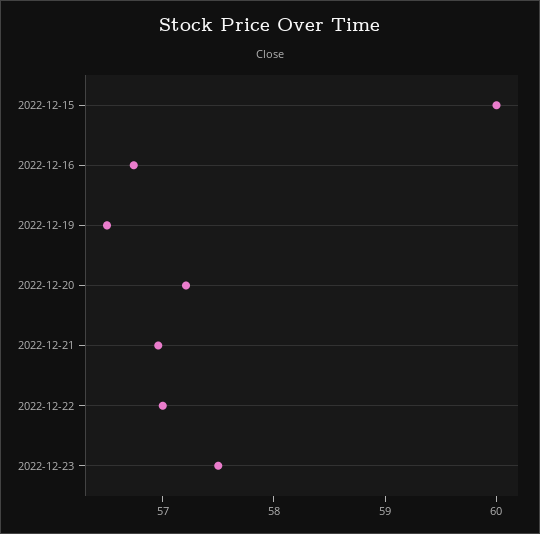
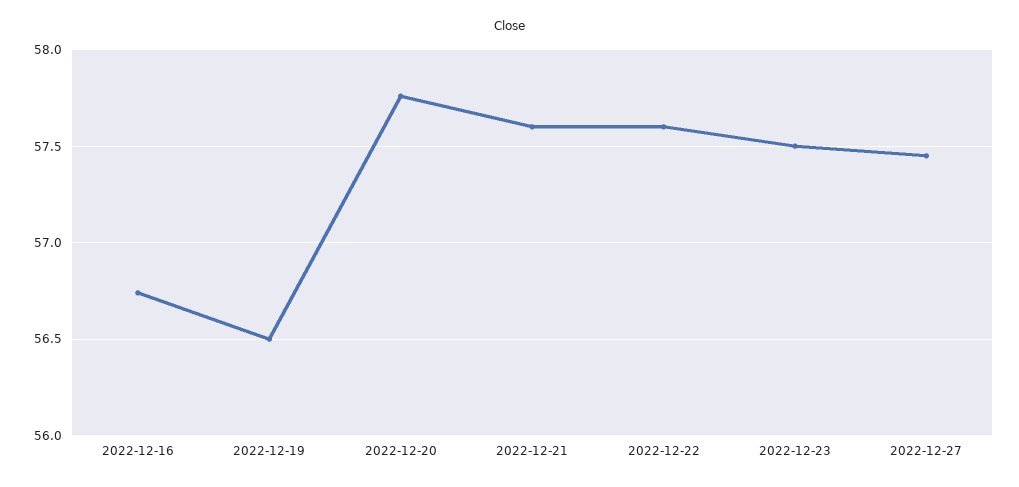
2022-12-15: 60 -> none
2022-12-20: 57.2 -> 57.75
2022-12-21: 57 -> 57.6
2022-12-22: 57 -> 57.6
2022-12-27: none -> 57.45

